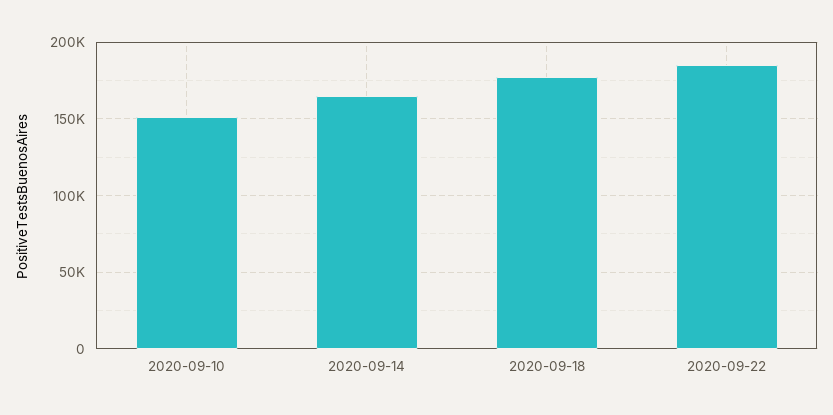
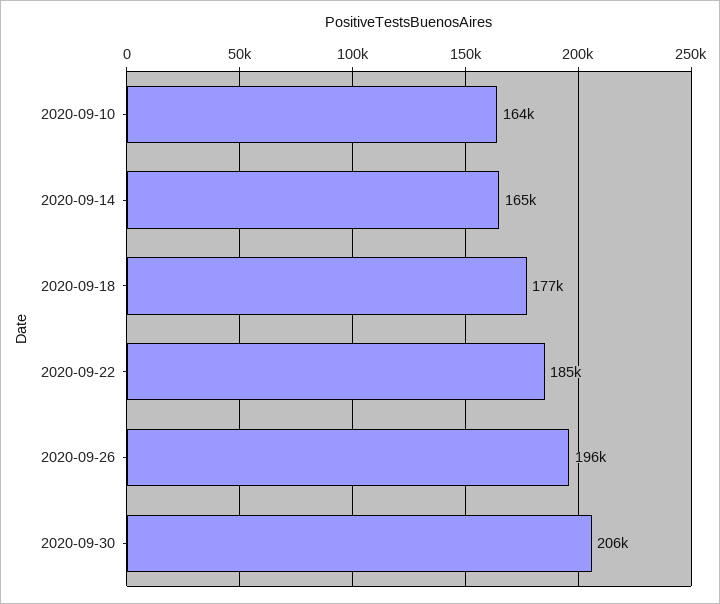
2020-09-10: 150000 -> 164000
2020-09-26: none -> 196000
2020-09-30: none -> 206000

